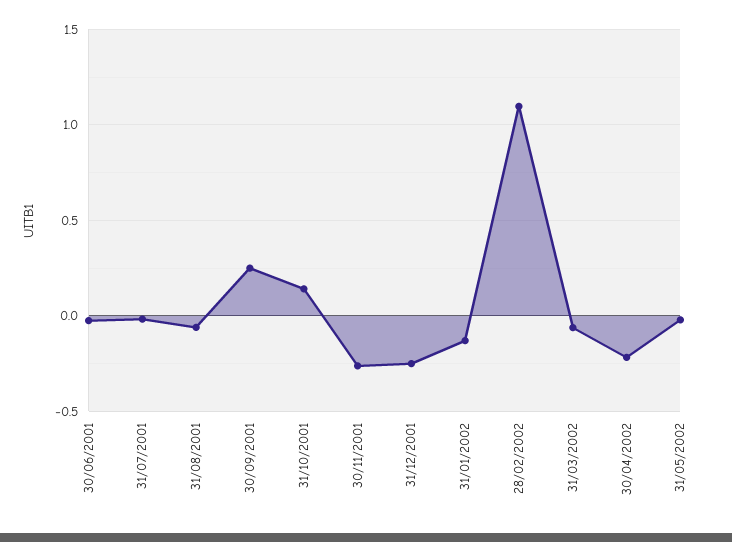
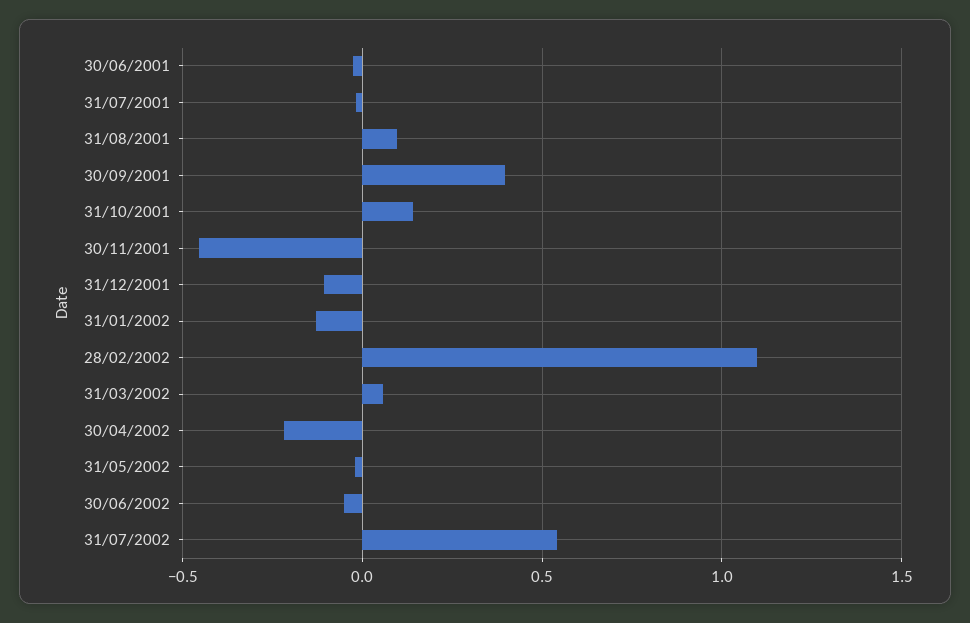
31/08/2001: -0.05 -> 0.1
30/09/2001: 0.25 -> 0.4
30/11/2001: -0.25 -> -0.45
31/12/2001: -0.25 -> -0.1
31/03/2002: -0.05 -> 0.05
30/06/2002: none -> -0.05
31/07/2002: none -> 0.55

